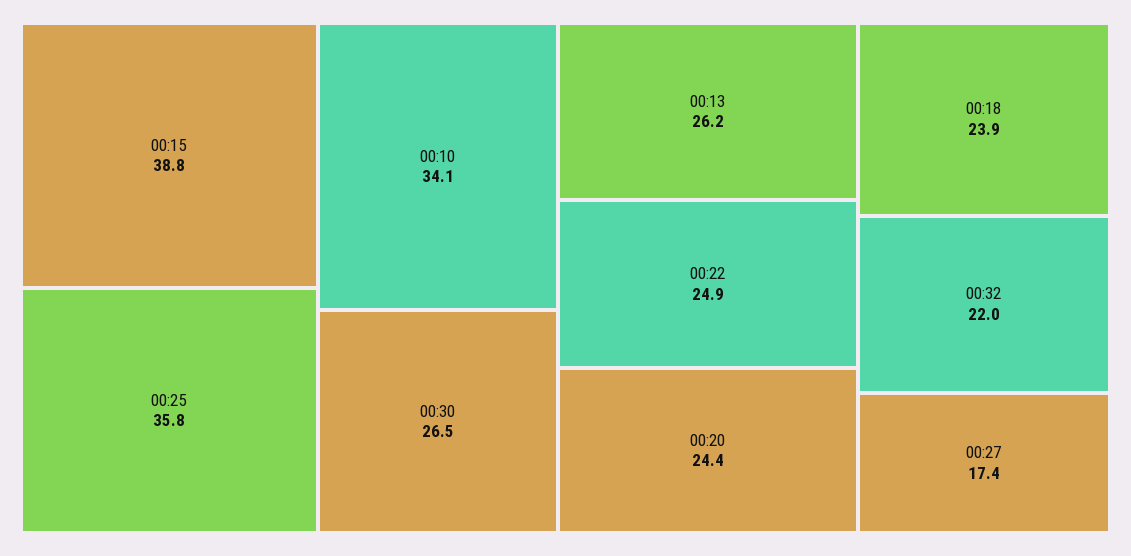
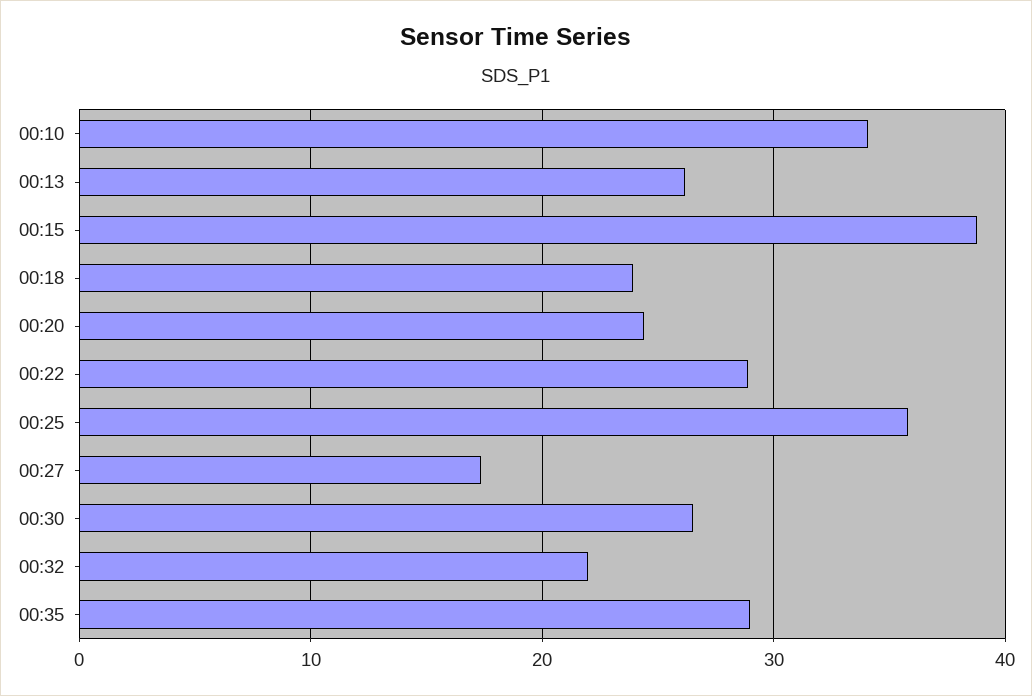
00:22: 24.9 -> 29
00:35: none -> 29

